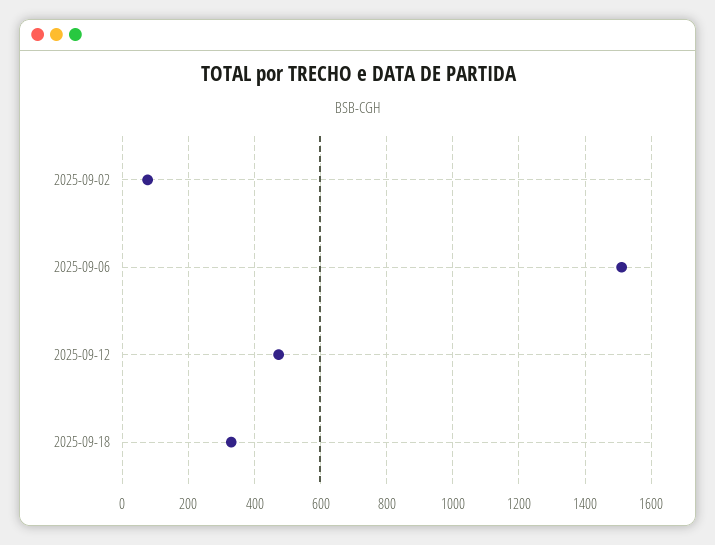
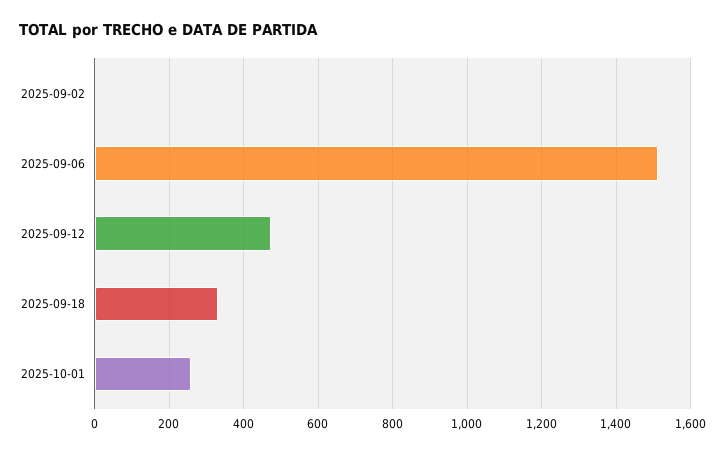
2025-09-02: 80 -> 0
2025-10-01: none -> 260

